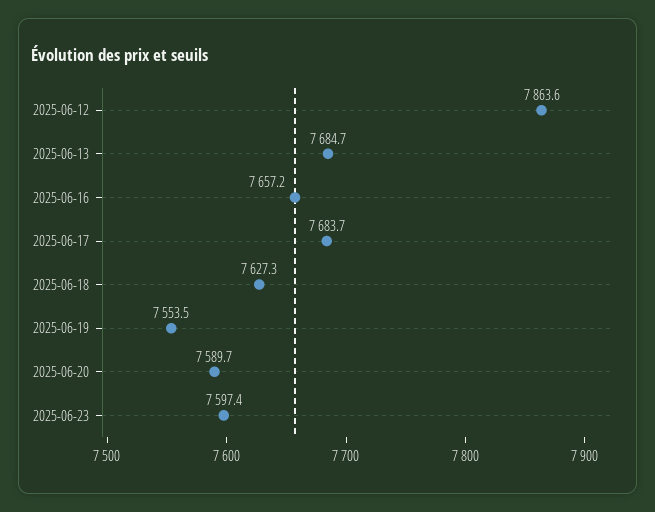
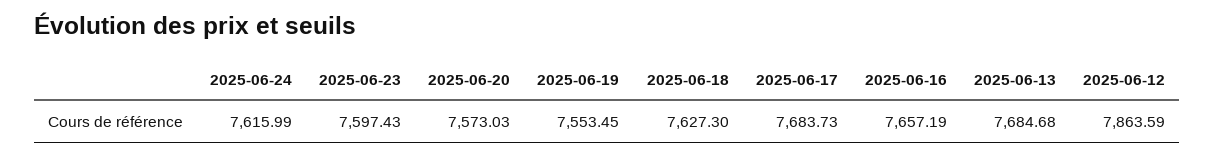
2025-06-20: 7589.7 -> 7573.03
2025-06-24: none -> 7615.99

